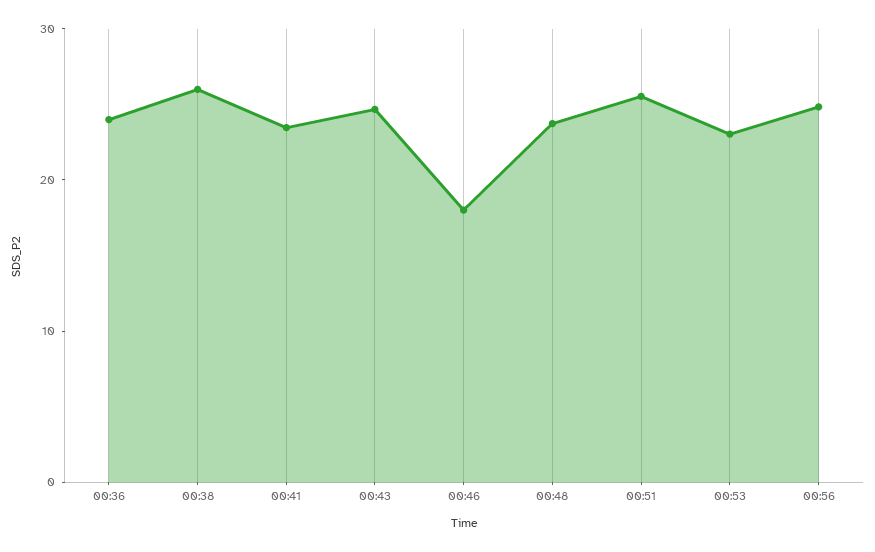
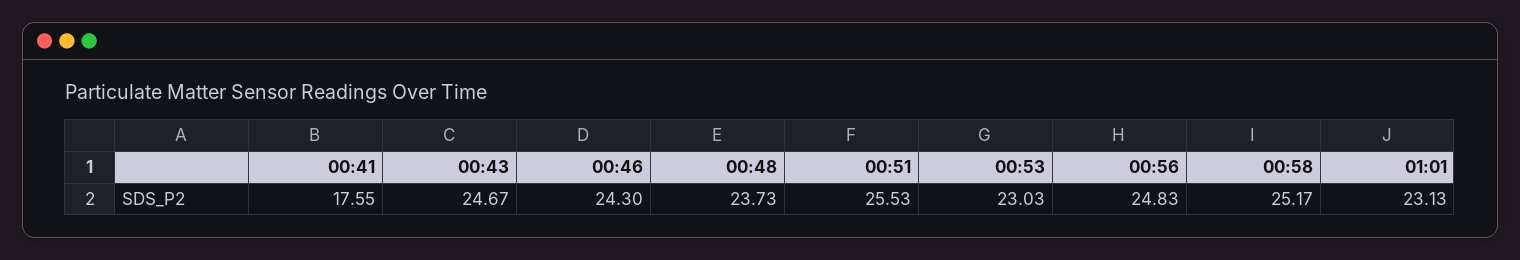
00:36: 24 -> none
00:38: 26 -> none
00:41: 24 -> 17.55
00:46: 18 -> 24.3
00:58: none -> 25.17
01:01: none -> 23.13

